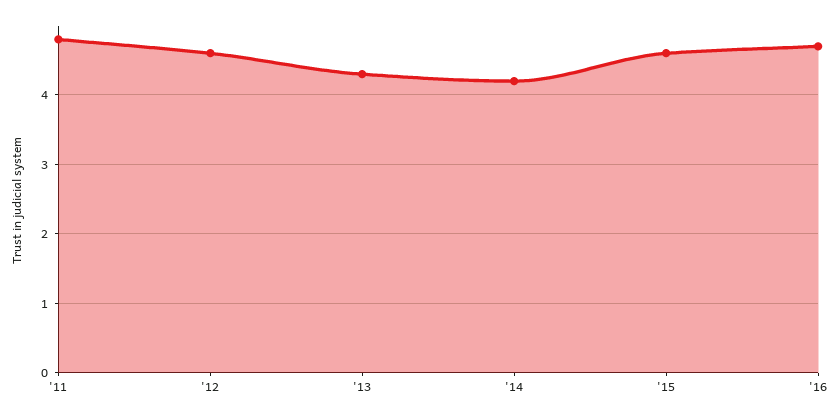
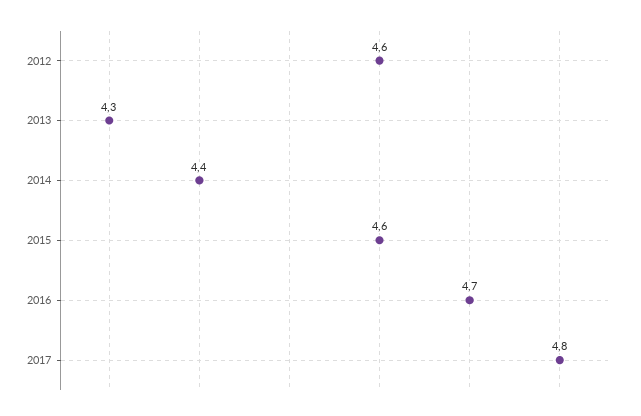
'11: 4.8 -> none
'14: 4.2 -> 4.4
2017: none -> 4.8

